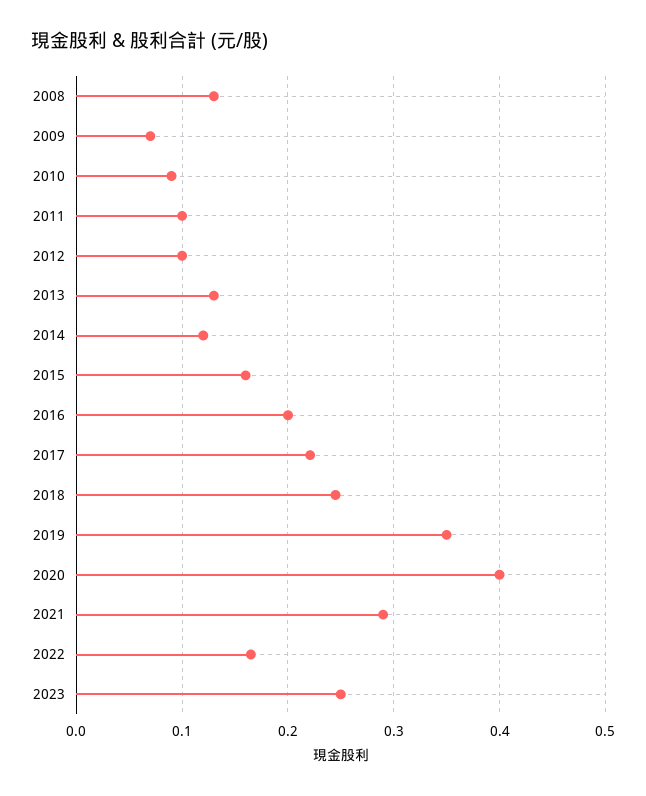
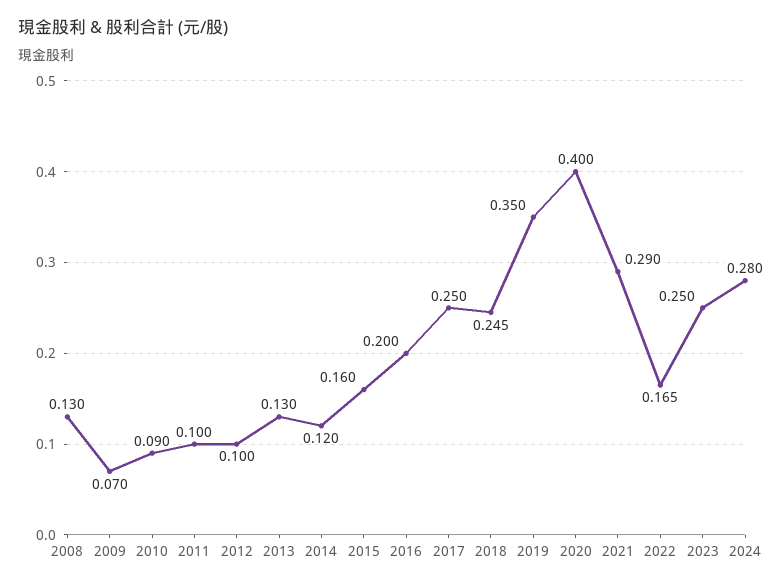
2017: 0.22 -> 0.25
2024: none -> 0.28

